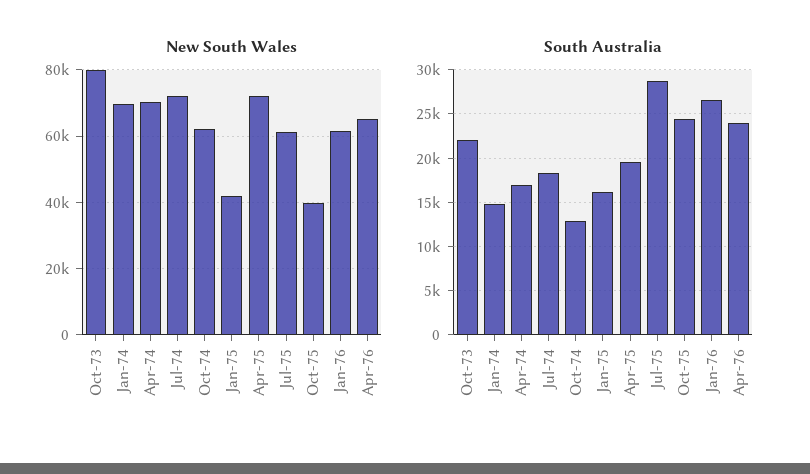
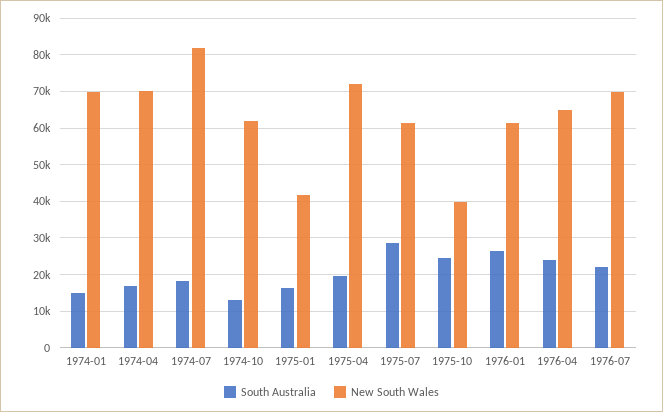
New South Wales, Oct-73: 80000 -> none
New South Wales, Jul-74: 72000 -> 82000
South Australia, Oct-73: 22000 -> none
South Australia, 1976-07: none -> 22000
New South Wales, 1976-07: none -> 70000

